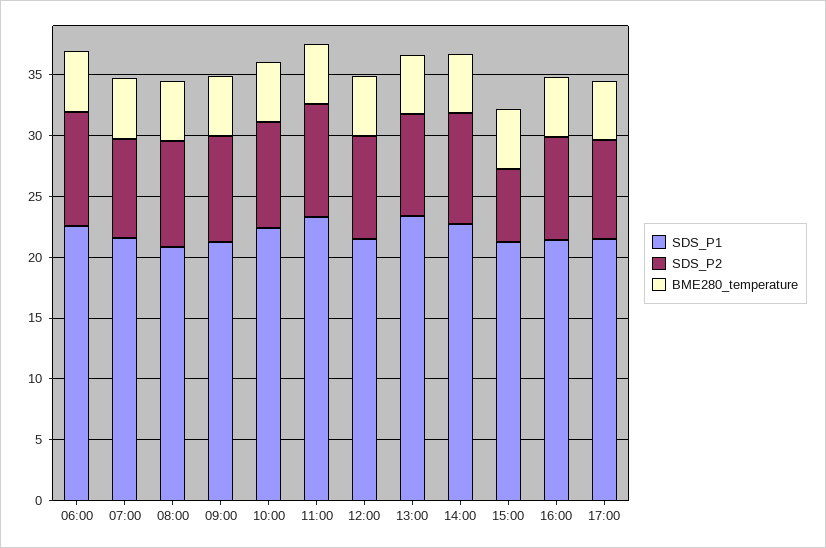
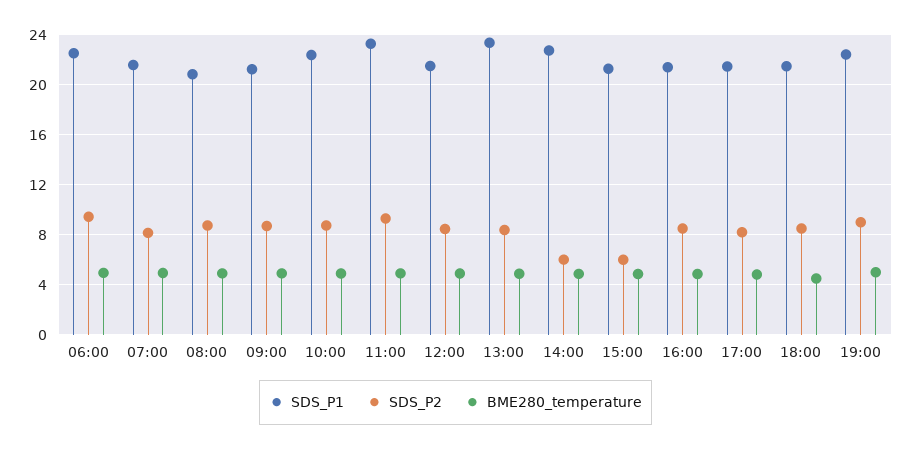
SDS_P2, 14:00: 9 -> 6
SDS_P1, 18:00: none -> 21.5
SDS_P2, 18:00: none -> 8.5
BME280_temperature, 18:00: none -> 4.5
SDS_P1, 19:00: none -> 22.5
SDS_P2, 19:00: none -> 9
BME280_temperature, 19:00: none -> 5

